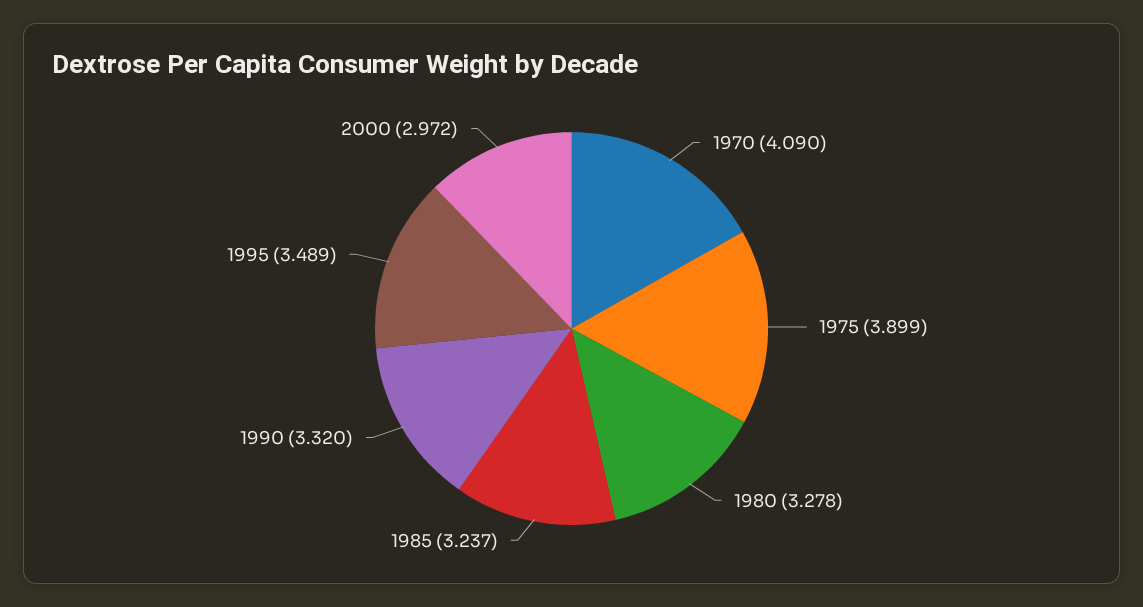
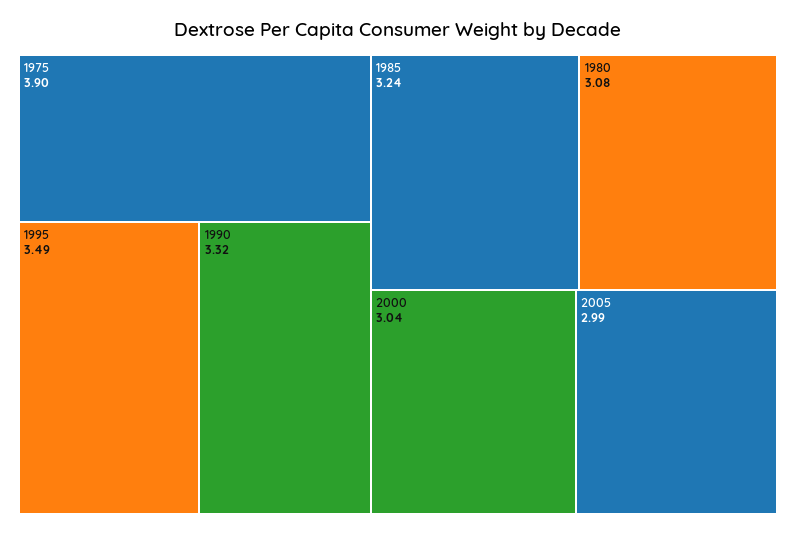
1970: 4.09 -> none
1980: 3.278 -> 3.08
2000: 2.972 -> 3.04
2005: none -> 2.99

